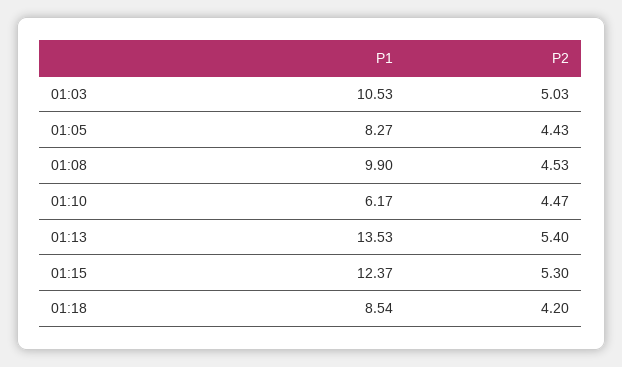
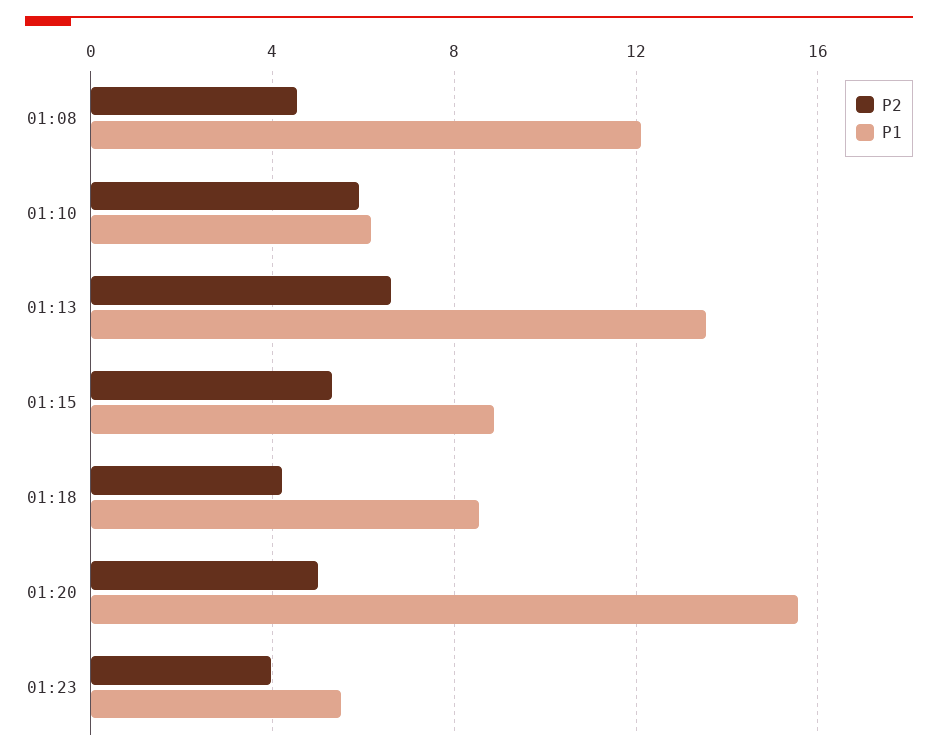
P1, 01:03: 10.53 -> none
P2, 01:03: 5.03 -> none
P1, 01:05: 8.27 -> none
P2, 01:05: 4.43 -> none
P1, 01:08: 9.9 -> 12
P2, 01:10: 4.47 -> 6
P2, 01:13: 5.4 -> 6.5
P1, 01:15: 12.37 -> 9
P2, 01:20: none -> 5
P1, 01:20: none -> 15.5
P2, 01:23: none -> 4
P1, 01:23: none -> 5.5

